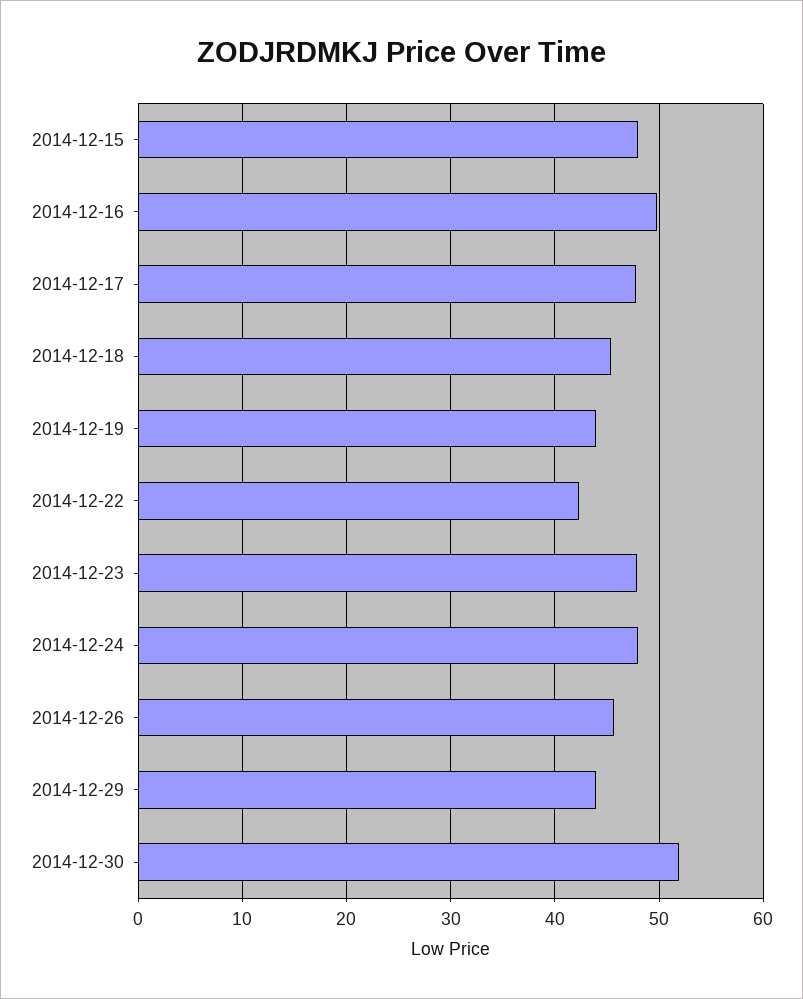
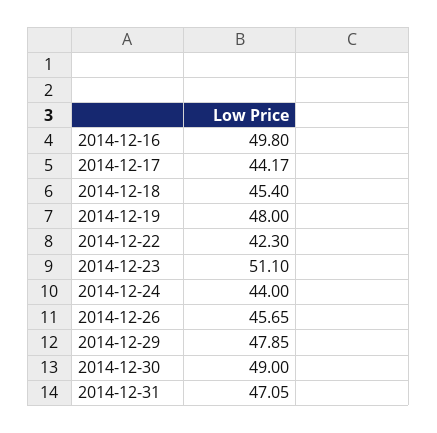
2014-12-15: 48 -> none
2014-12-17: 48 -> 44.17
2014-12-19: 44 -> 48
2014-12-23: 48 -> 51.1
2014-12-24: 48 -> 44
2014-12-29: 44 -> 47.85
2014-12-30: 52 -> 49
2014-12-31: none -> 47.05

